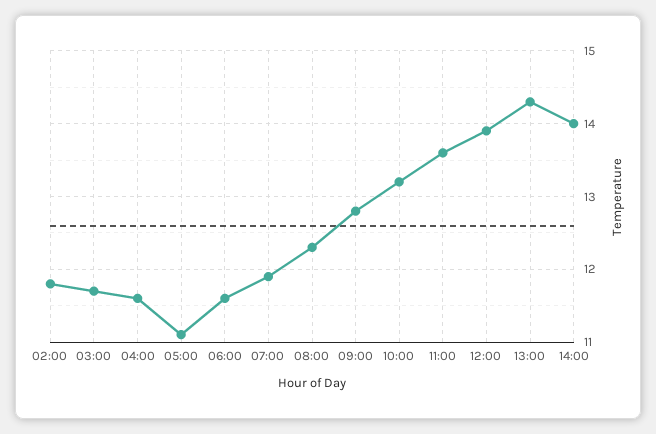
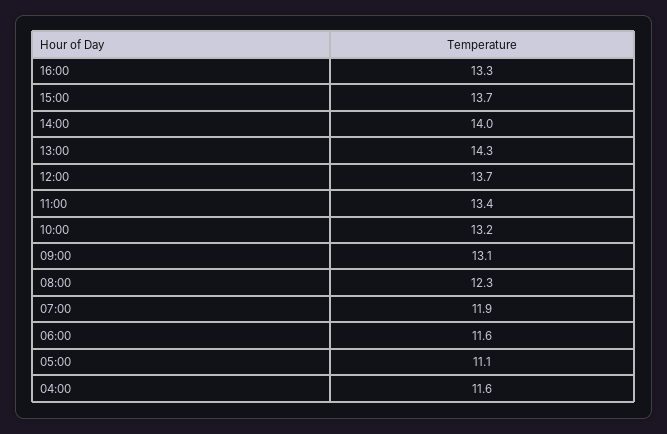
02:00: 11.8 -> none
03:00: 11.7 -> none
09:00: 12.8 -> 13.1
11:00: 13.6 -> 13.4
12:00: 13.9 -> 13.7
16:00: none -> 13.3
15:00: none -> 13.7

